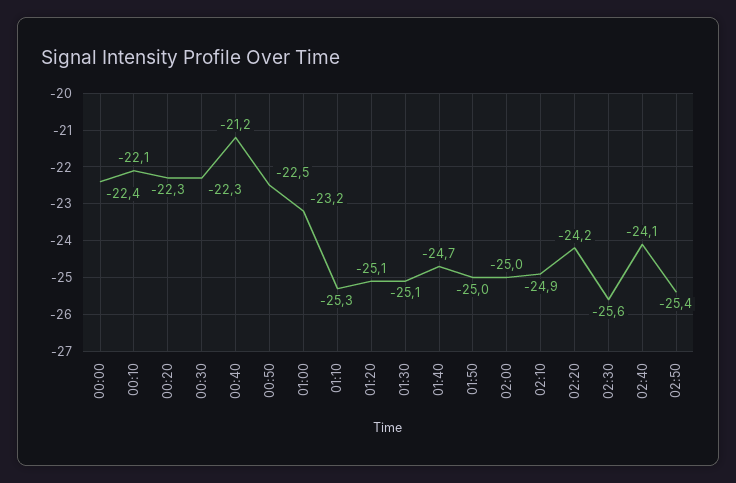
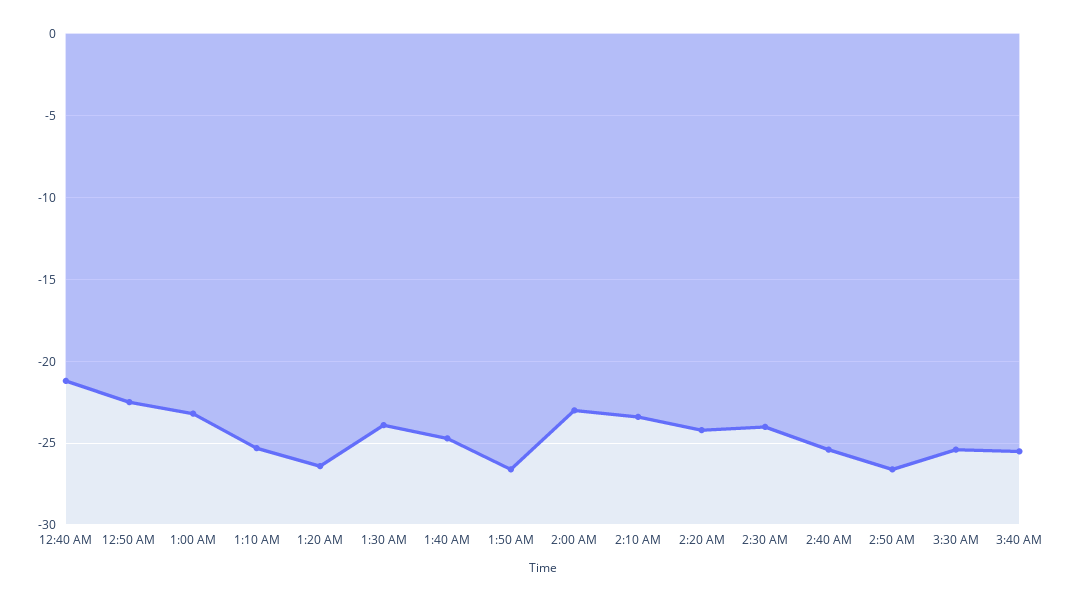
00:00: -22.4 -> none
00:10: -22.1 -> none
00:20: -22.3 -> none
00:30: -22.3 -> none
01:20: -25.1 -> -26.5
01:30: -25.1 -> -24
01:50: -25 -> -26.5
02:00: -25 -> -23
02:10: -24.9 -> -23.5
02:30: -25.6 -> -24
02:40: -24.1 -> -25.5
02:50: -25.4 -> -26.5
3:30 AM: none -> -25.5
3:40 AM: none -> -25.5

